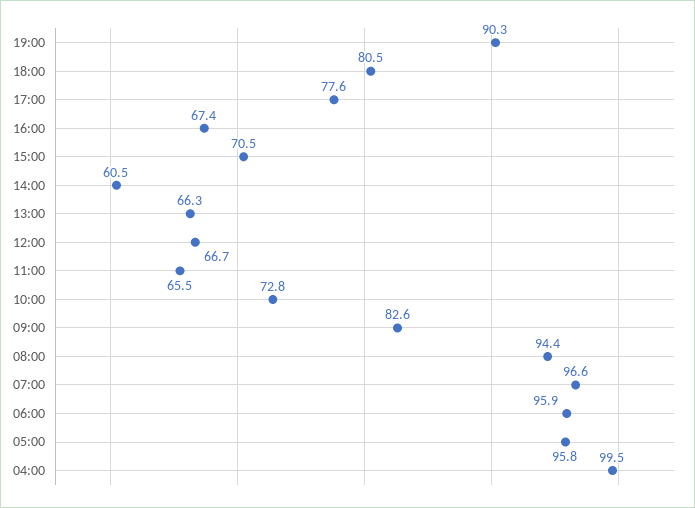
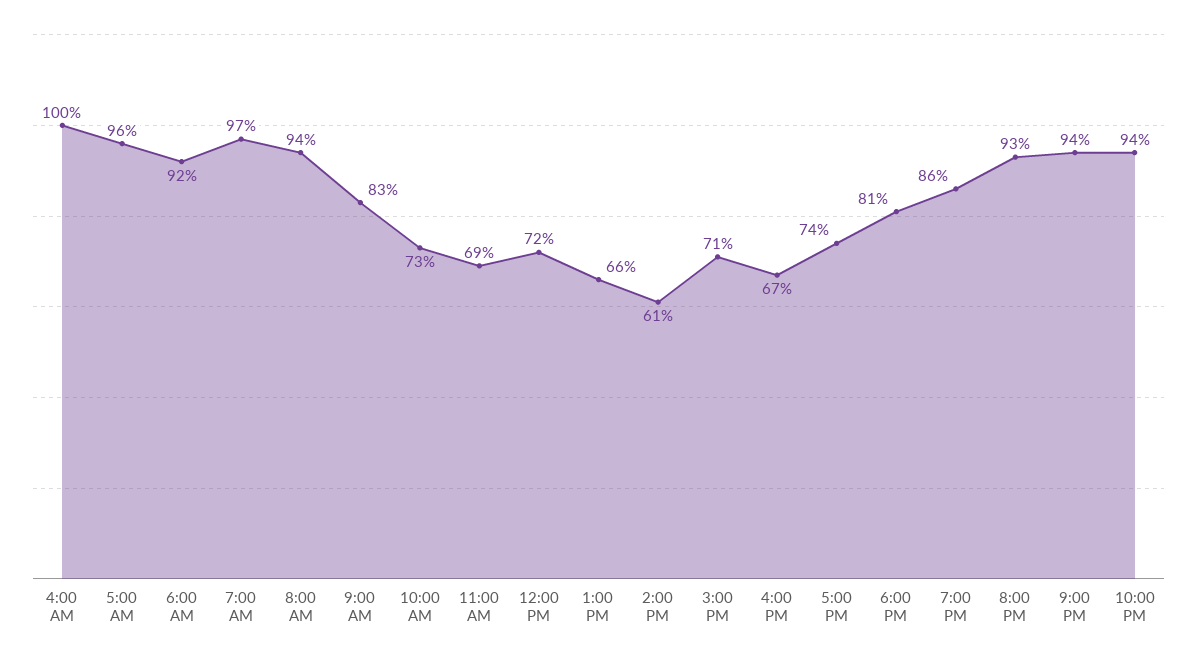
19:00: 90.3 -> 86
17:00: 77.6 -> 74
12:00: 66.7 -> 72
11:00: 65.5 -> 69
06:00: 95.9 -> 92
8:00 PM: none -> 93
9:00 PM: none -> 94
10:00 PM: none -> 94

